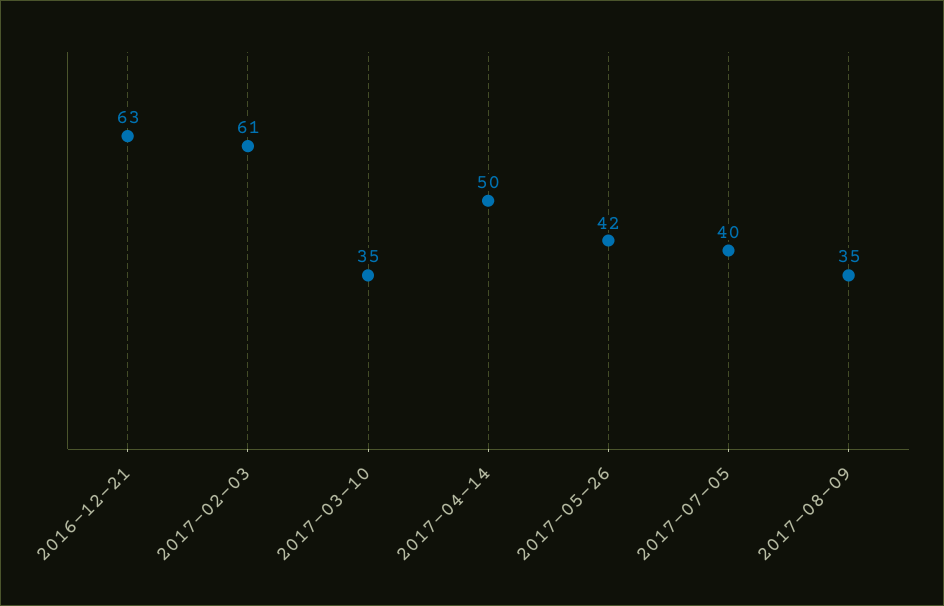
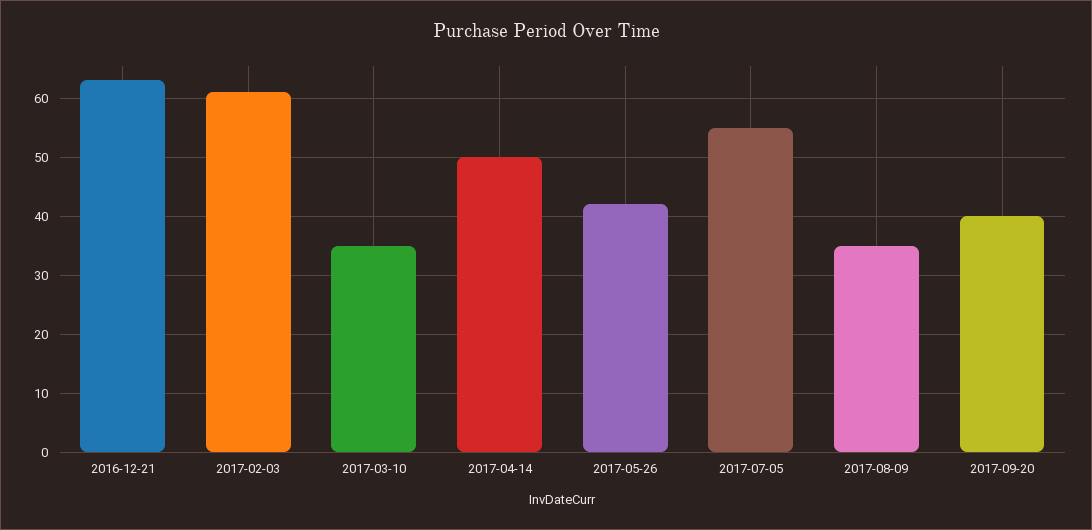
2017-07-05: 40 -> 55
2017-09-20: none -> 40

